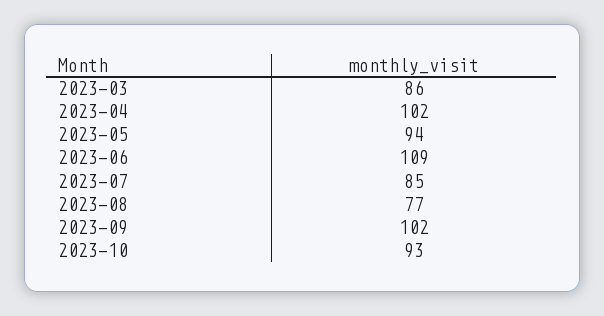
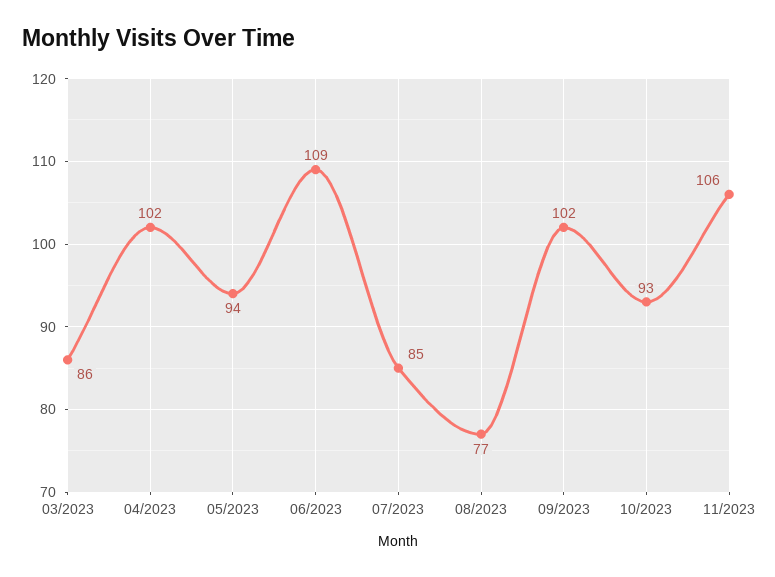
11/2023: none -> 106

